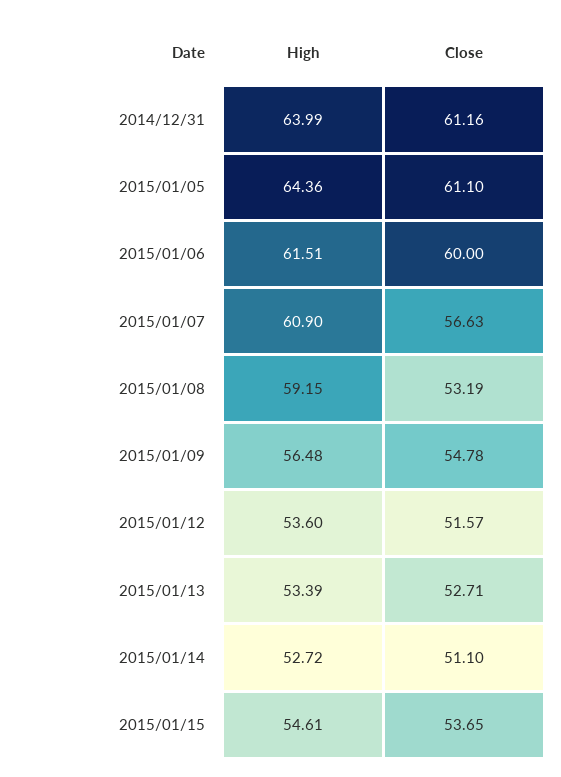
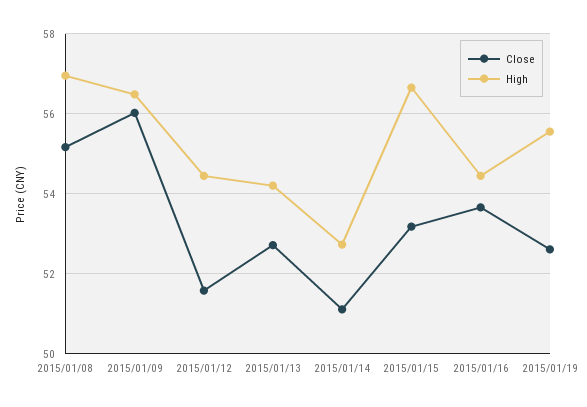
High, 2014/12/31: 63.99 -> none
Close, 2014/12/31: 61.16 -> none
High, 2015/01/05: 64.36 -> none
Close, 2015/01/05: 61.1 -> none
High, 2015/01/06: 61.51 -> none
Close, 2015/01/06: 60 -> none
High, 2015/01/07: 60.9 -> none
Close, 2015/01/07: 56.63 -> none
High, 2015/01/08: 59.15 -> 57
Close, 2015/01/08: 53.19 -> 55.2
Close, 2015/01/09: 54.78 -> 56
High, 2015/01/12: 53.6 -> 54.4
High, 2015/01/13: 53.39 -> 54.2
High, 2015/01/15: 54.61 -> 56.6
Close, 2015/01/15: 53.65 -> 53.2
Close, 2015/01/16: none -> 53.6
High, 2015/01/16: none -> 54.4
Close, 2015/01/19: none -> 52.6
High, 2015/01/19: none -> 55.6

